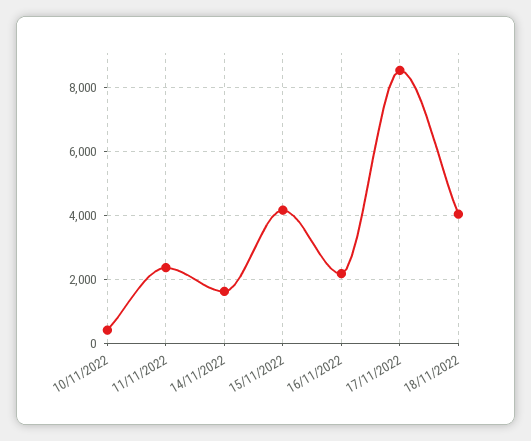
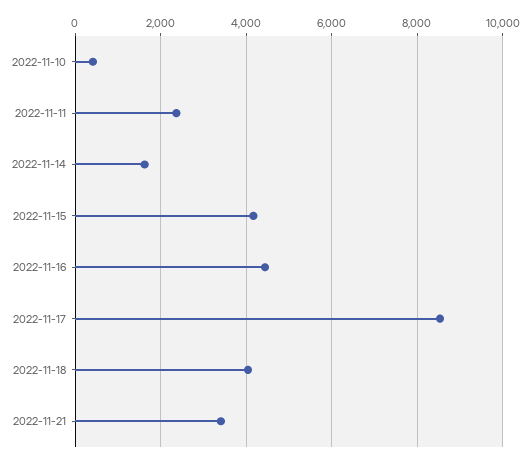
16/11/2022: 2200 -> 4400
2022-11-21: none -> 3400

